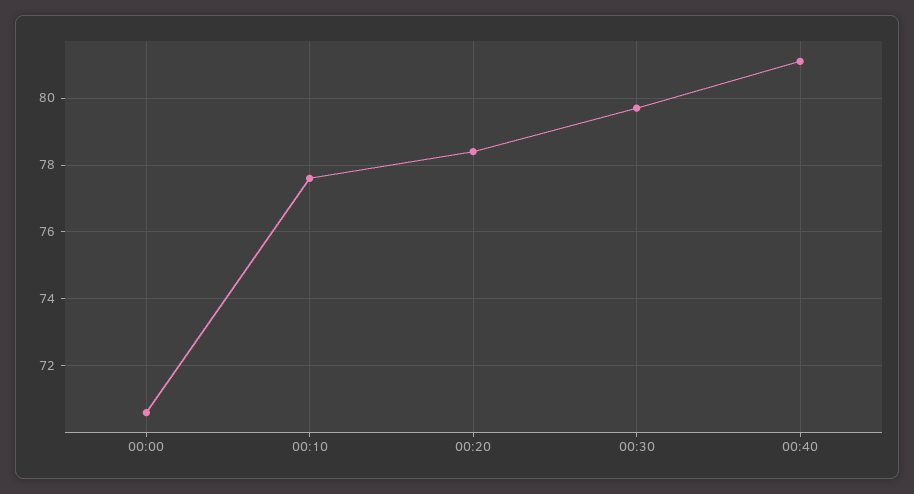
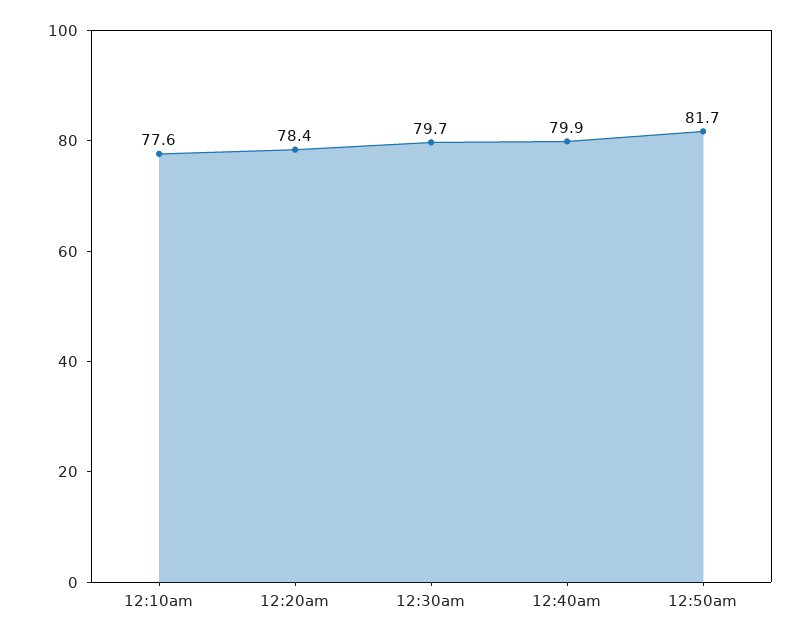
00:00: 70.5 -> none
00:40: 81 -> 79.9
12:50am: none -> 81.7

